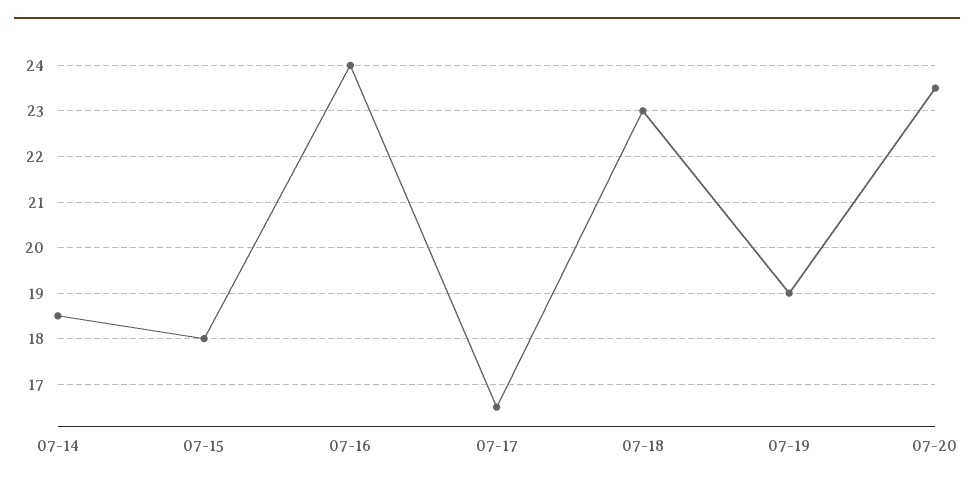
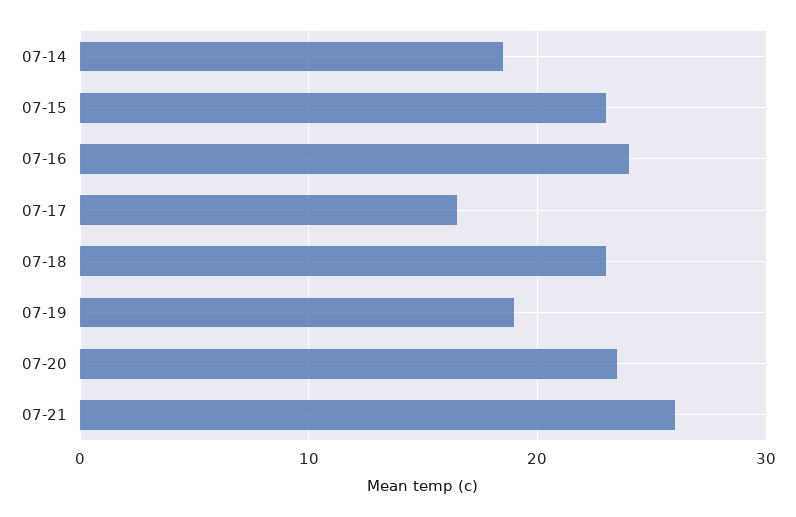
07-15: 18 -> 23
07-21: none -> 26

